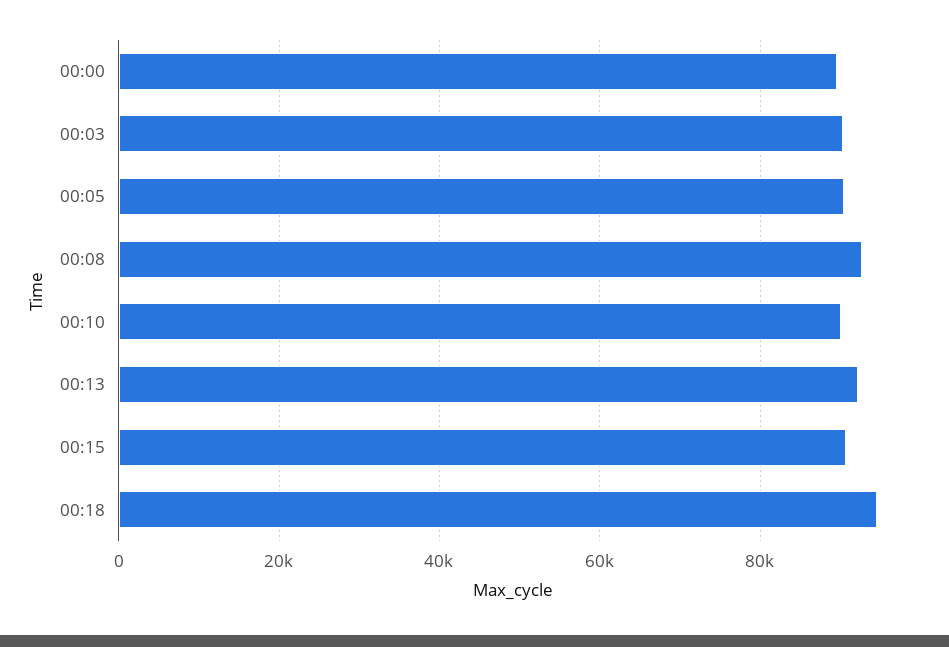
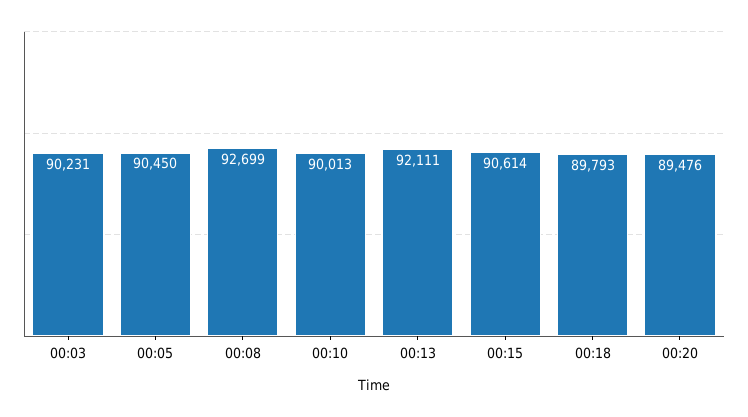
00:00: 90000 -> none
00:18: 94000 -> 89793
00:20: none -> 89476

